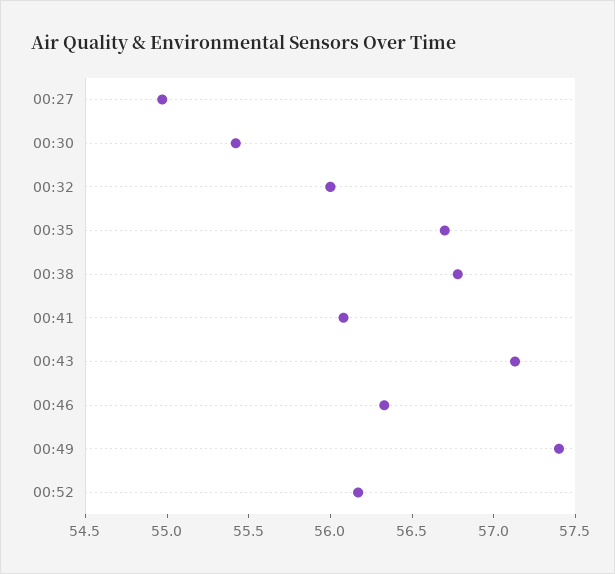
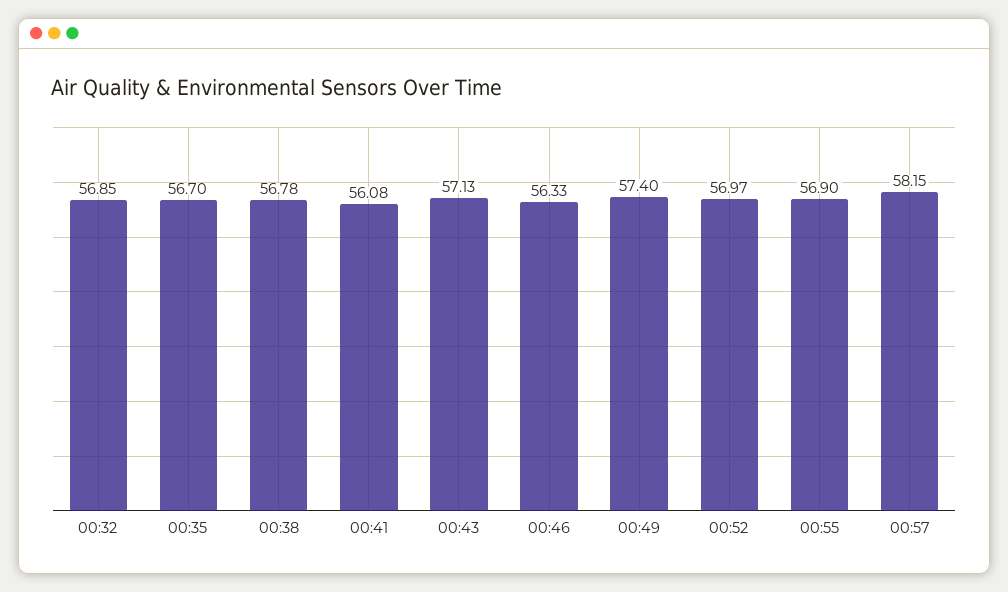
00:27: 55 -> none
00:30: 55.4 -> none
00:32: 56 -> 56.85
00:52: 56.2 -> 56.97
00:55: none -> 56.9
00:57: none -> 58.15

